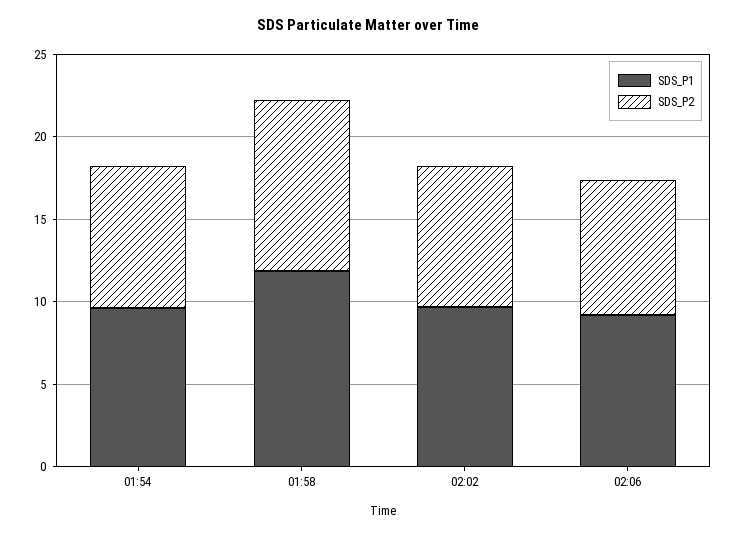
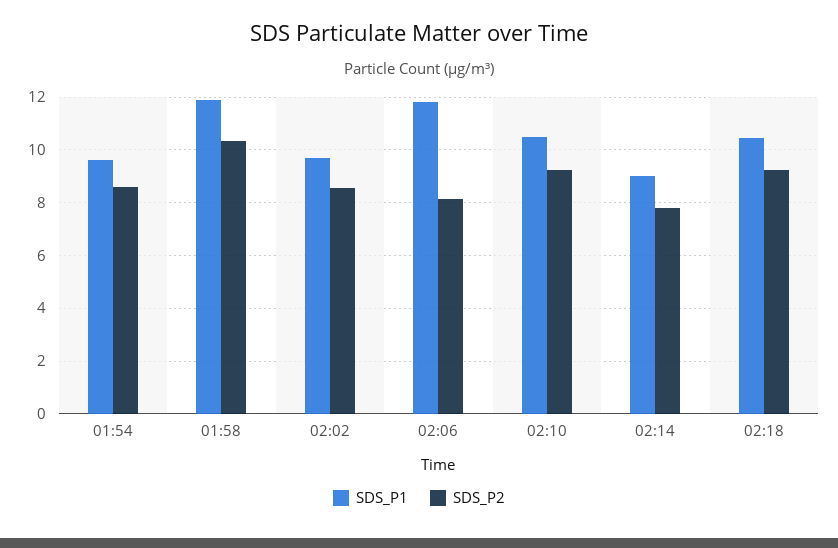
SDS_P1, 02:06: 9 -> 11.75
SDS_P1, 02:10: none -> 10.5
SDS_P2, 02:10: none -> 9.25
SDS_P1, 02:14: none -> 9
SDS_P2, 02:14: none -> 7.75
SDS_P1, 02:18: none -> 10.5
SDS_P2, 02:18: none -> 9.25

